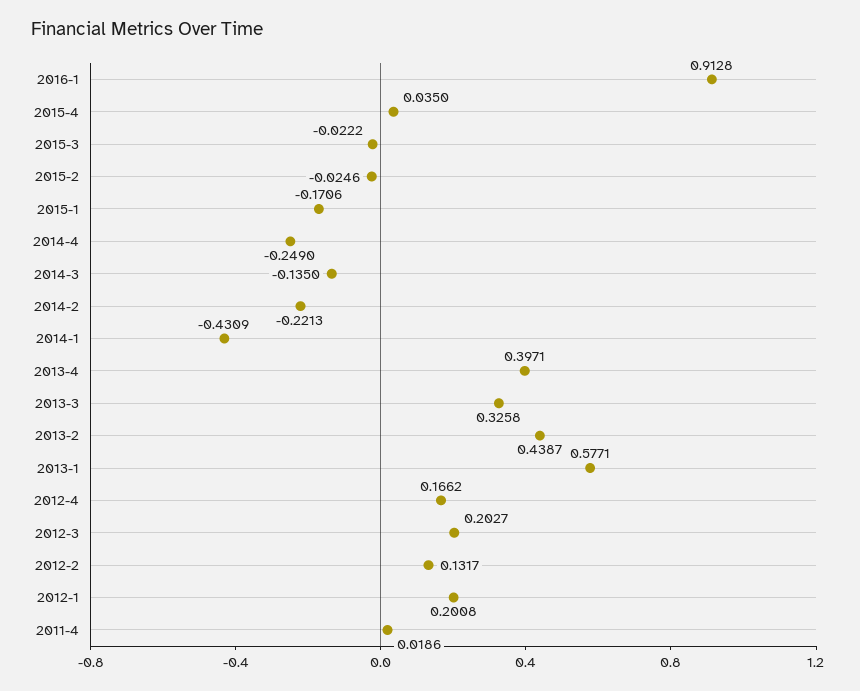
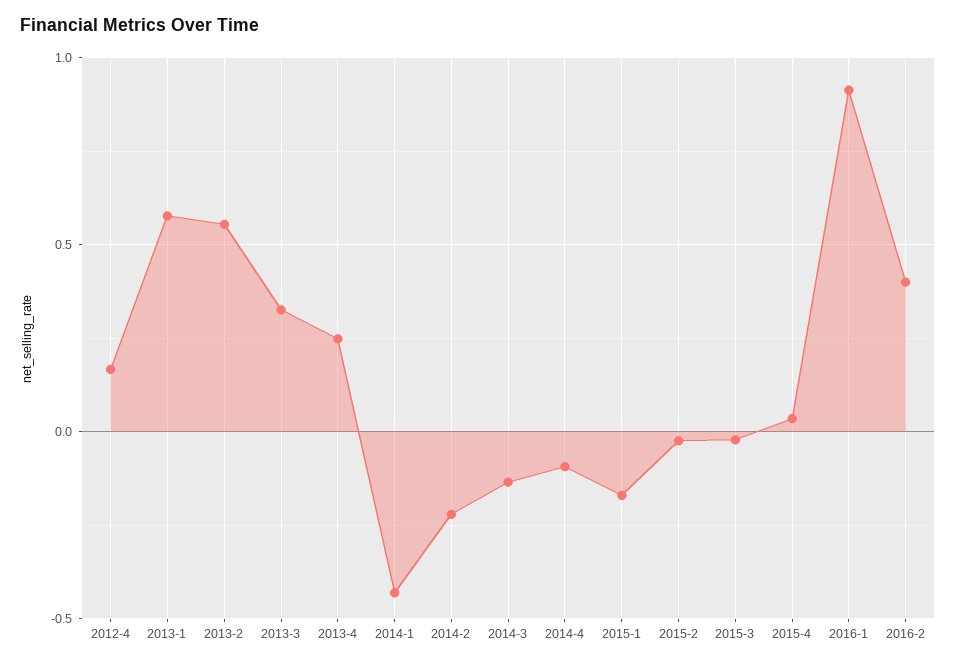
2014-4: -0.249 -> -0.1
2013-4: 0.3971 -> 0.25
2013-2: 0.4387 -> 0.55
2012-3: 0.2027 -> none
2012-2: 0.1317 -> none
2012-1: 0.2008 -> none
2011-4: 0.0186 -> none
2016-2: none -> 0.4

